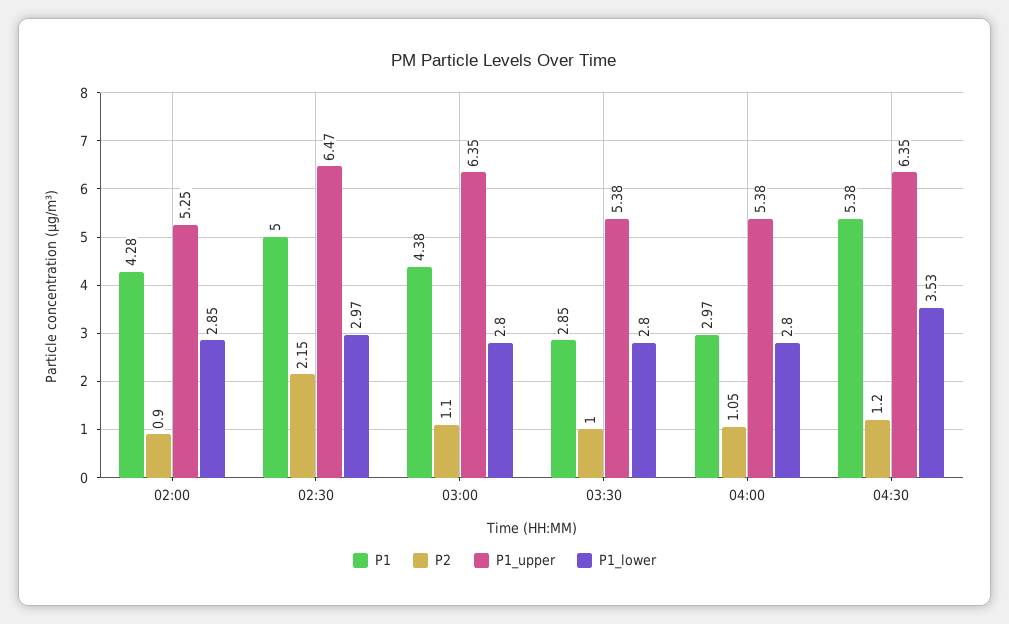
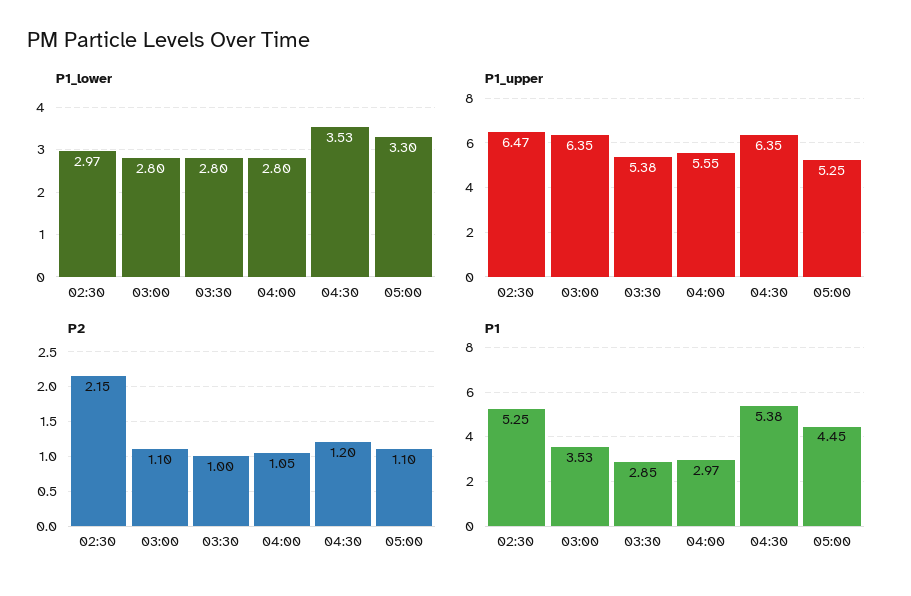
P1, 02:00: 4.28 -> none
P2, 02:00: 0.9 -> none
P1_upper, 02:00: 5.25 -> none
P1_lower, 02:00: 2.85 -> none
P1, 02:30: 5 -> 5.25
P1, 03:00: 4.38 -> 3.53
P1_upper, 04:00: 5.38 -> 5.55
P1_lower, 05:00: none -> 3.3
P1_upper, 05:00: none -> 5.25
P2, 05:00: none -> 1.1
P1, 05:00: none -> 4.45

